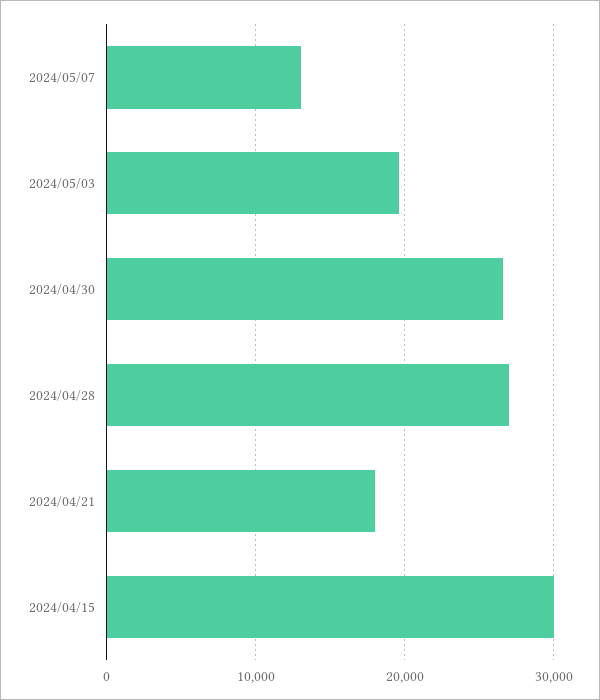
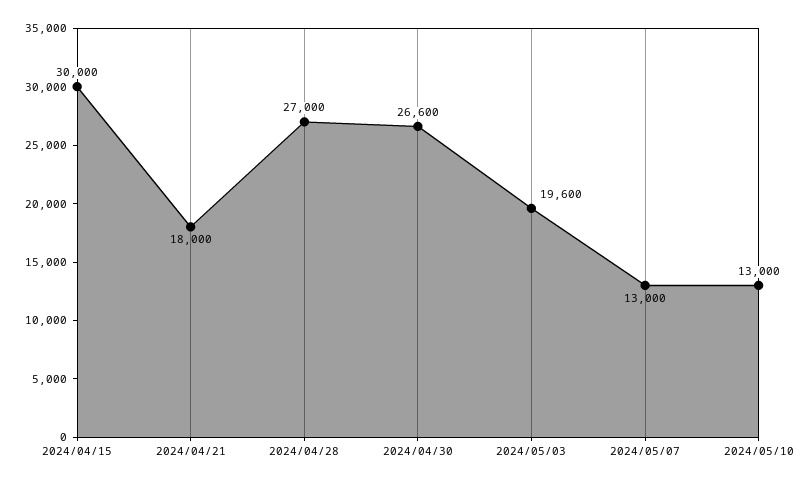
2024/05/10: none -> 13000

